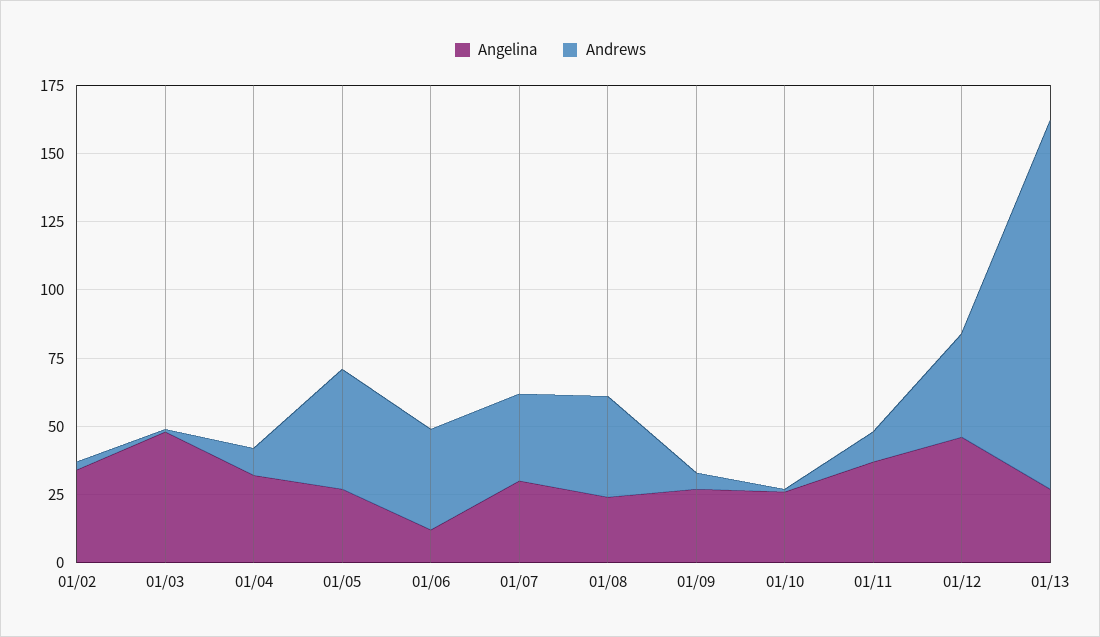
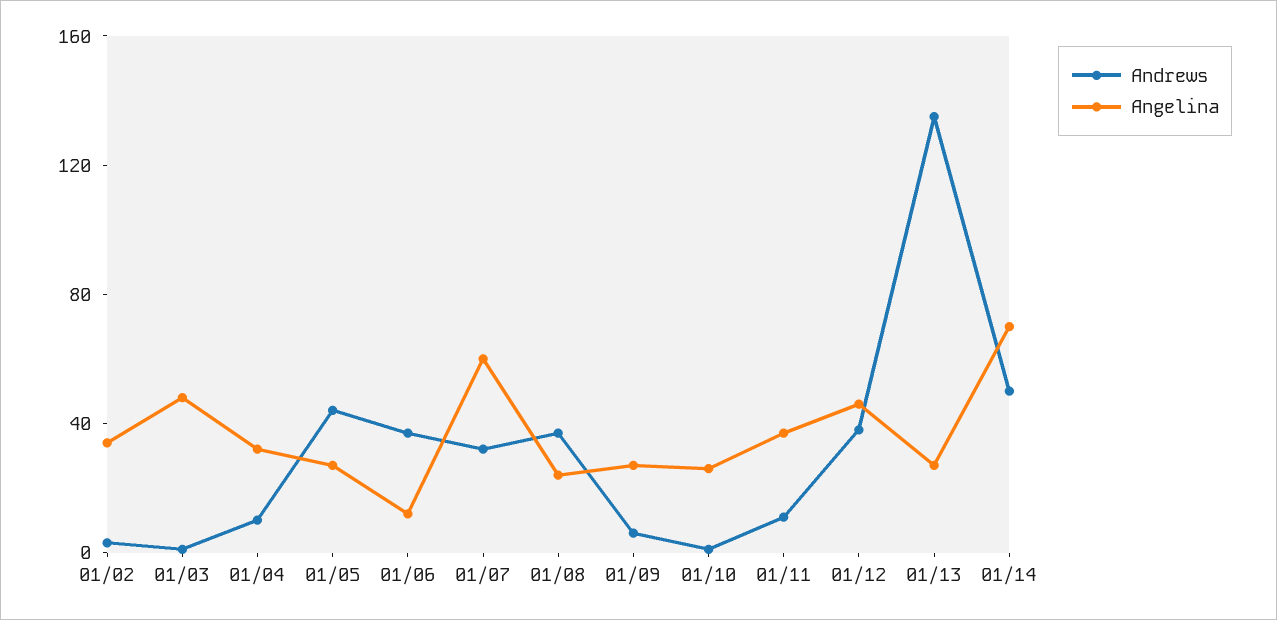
Angelina, 01/07: 30 -> 60
Andrews, 01/14: none -> 50
Angelina, 01/14: none -> 70

